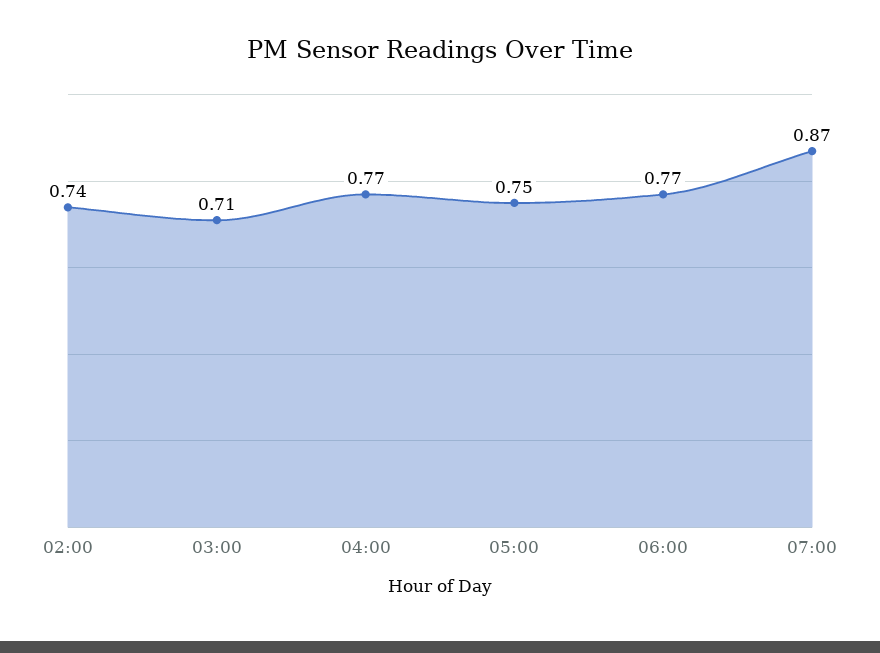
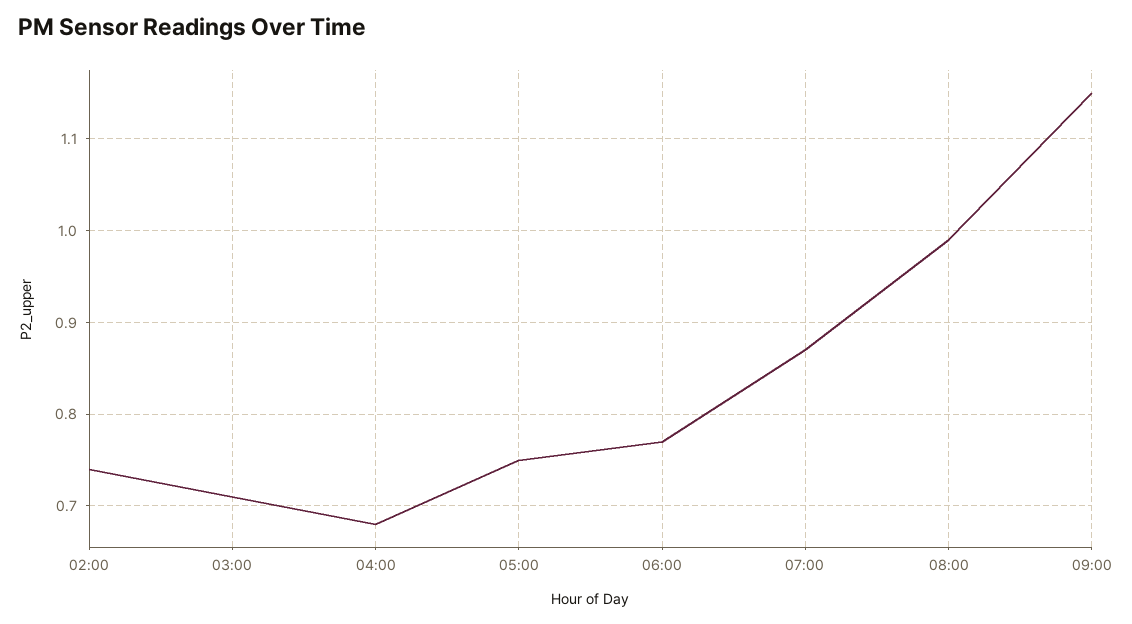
04:00: 0.77 -> 0.68
08:00: none -> 0.99
09:00: none -> 1.15

